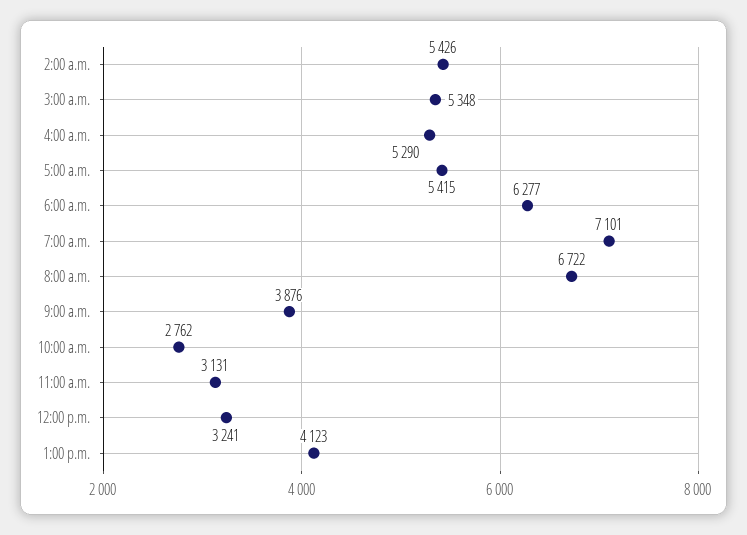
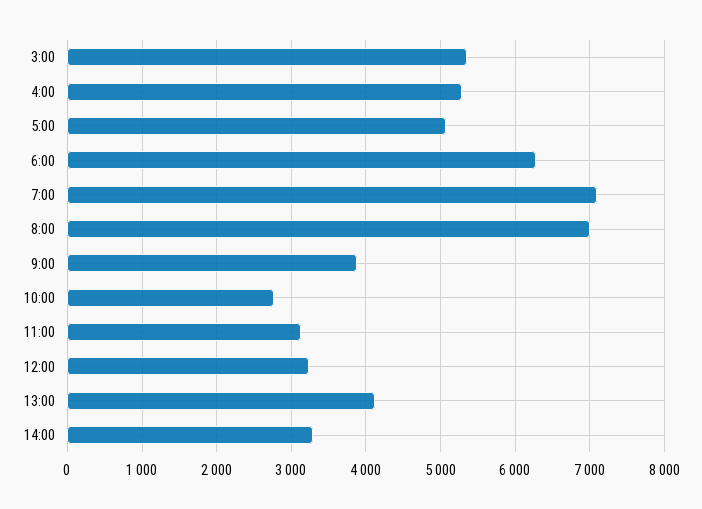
2:00 a.m.: 5426 -> none
5:00 a.m.: 5415 -> 5100
8:00 a.m.: 6722 -> 7000
14:00: none -> 3300

